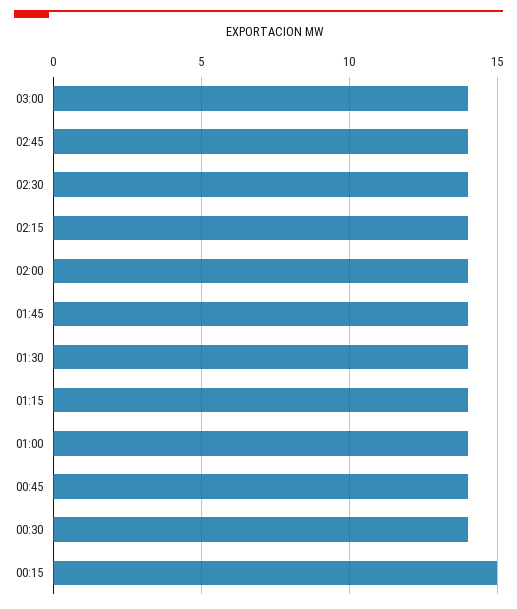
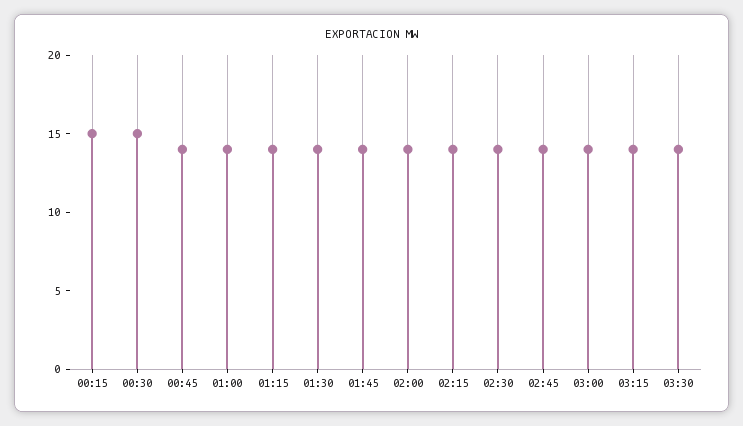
00:30: 14 -> 15
03:15: none -> 14
03:30: none -> 14

